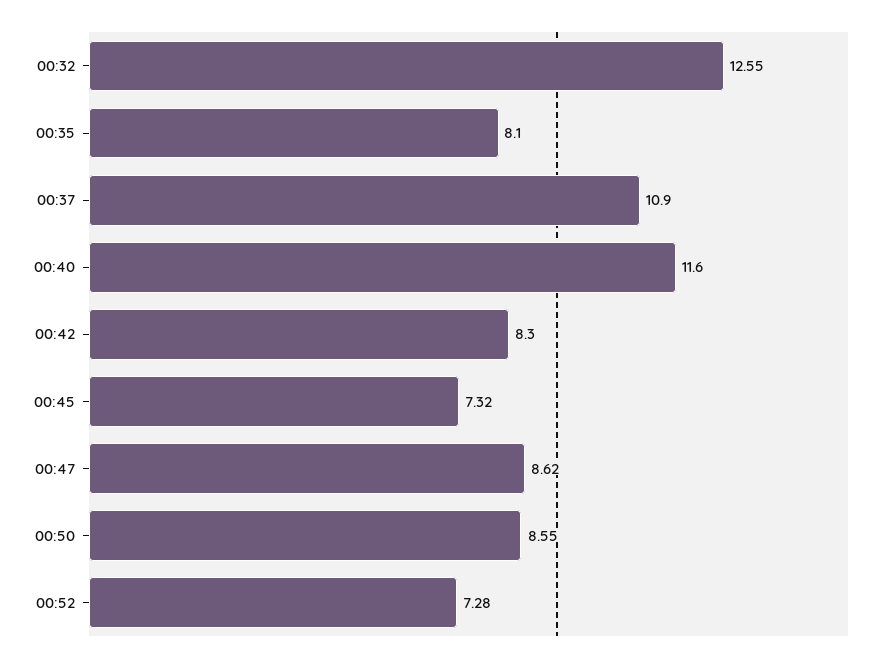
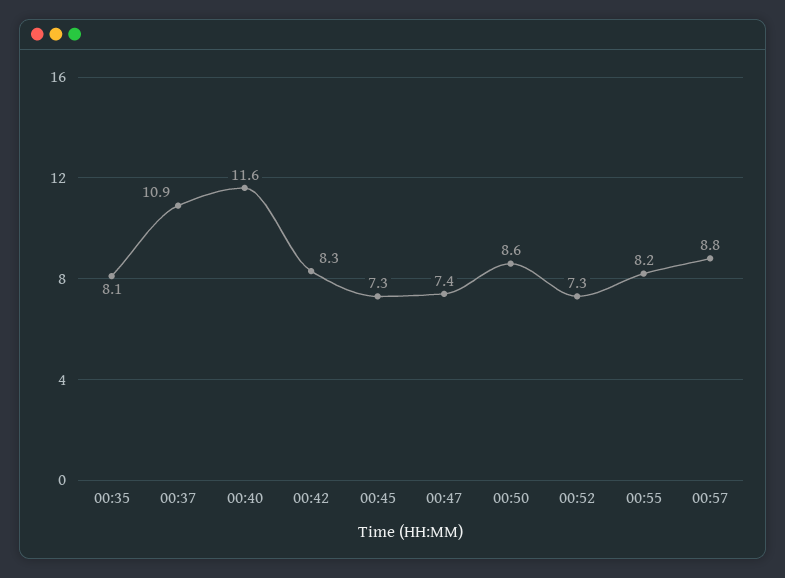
00:32: 12.55 -> none
00:47: 8.62 -> 7.4
00:55: none -> 8.2
00:57: none -> 8.8

